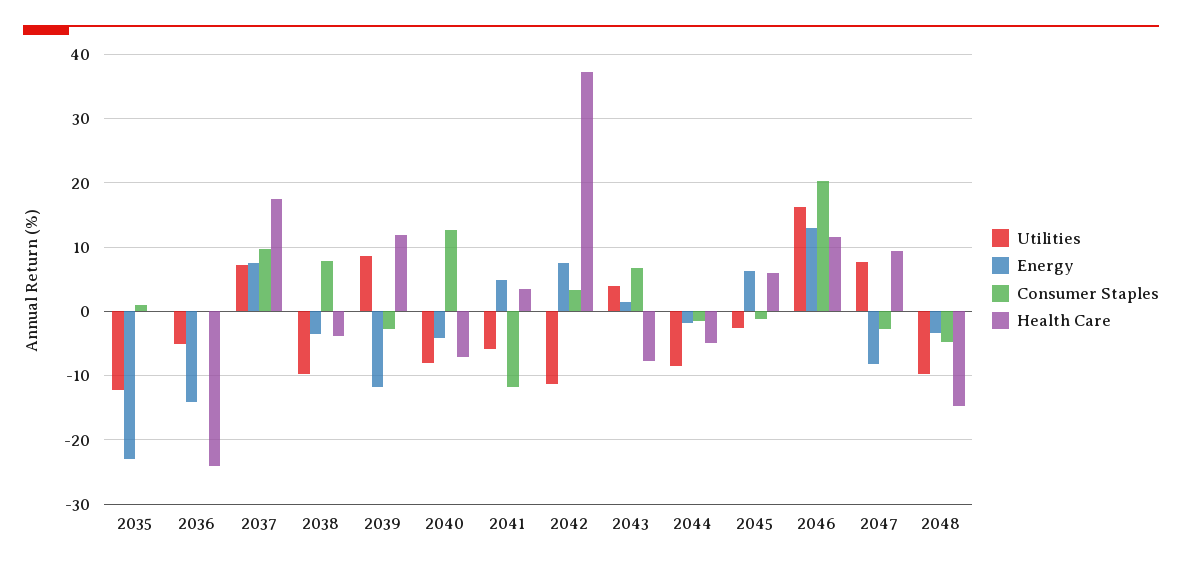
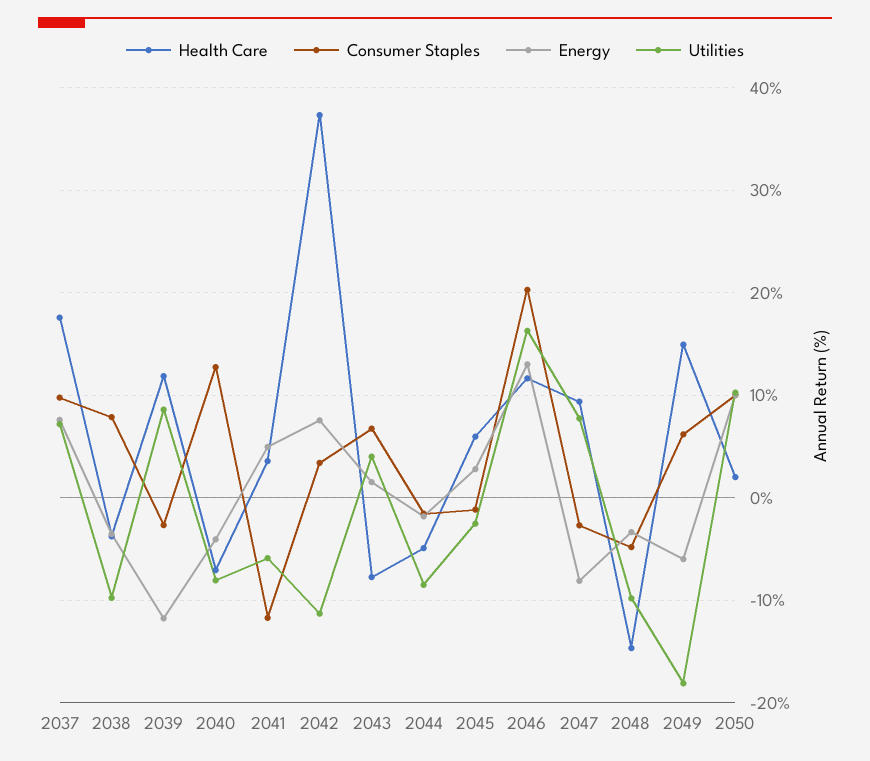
Utilities, 2035: -12 -> none
Energy, 2035: -23 -> none
Consumer Staples, 2035: 1 -> none
Health Care, 2035: 0 -> none
Utilities, 2036: -5 -> none
Energy, 2036: -14 -> none
Consumer Staples, 2036: 0 -> none
Health Care, 2036: -24 -> none
Energy, 2045: 6 -> 3
Health Care, 2049: none -> 15
Consumer Staples, 2049: none -> 6
Energy, 2049: none -> -6
Utilities, 2049: none -> -18
Health Care, 2050: none -> 2
Consumer Staples, 2050: none -> 10
Energy, 2050: none -> 10
Utilities, 2050: none -> 10

